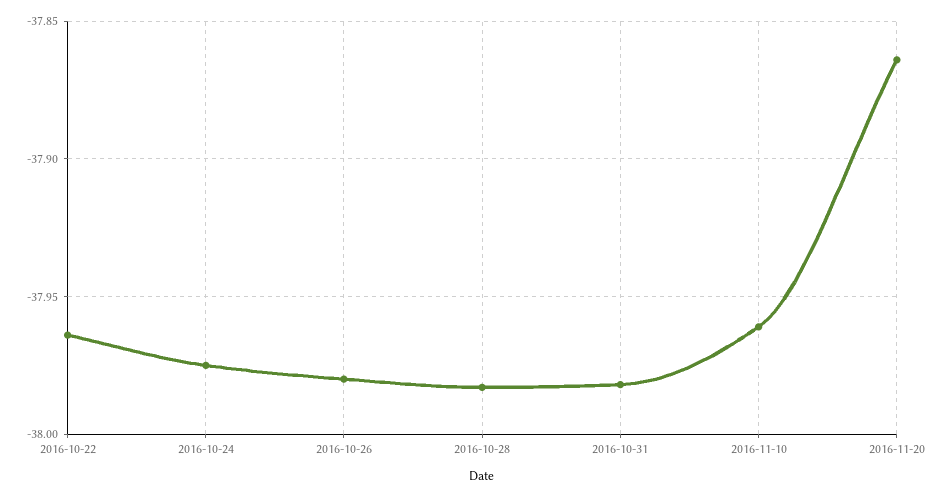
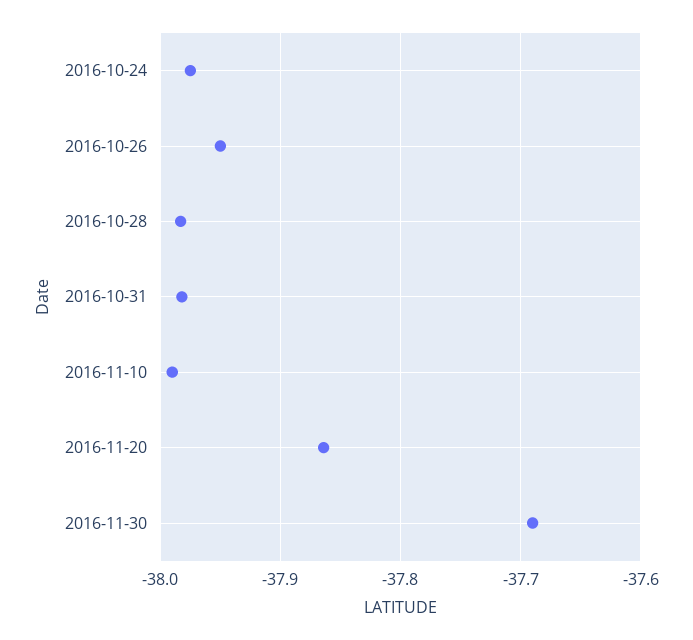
2016-10-22: -37.965 -> none
2016-10-26: -37.98 -> -37.95
2016-11-10: -37.96 -> -37.99
2016-11-30: none -> -37.69

